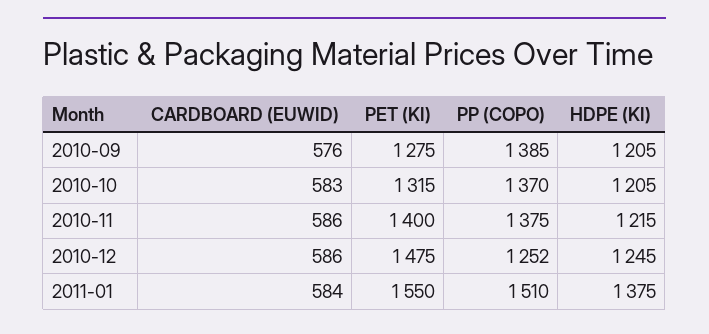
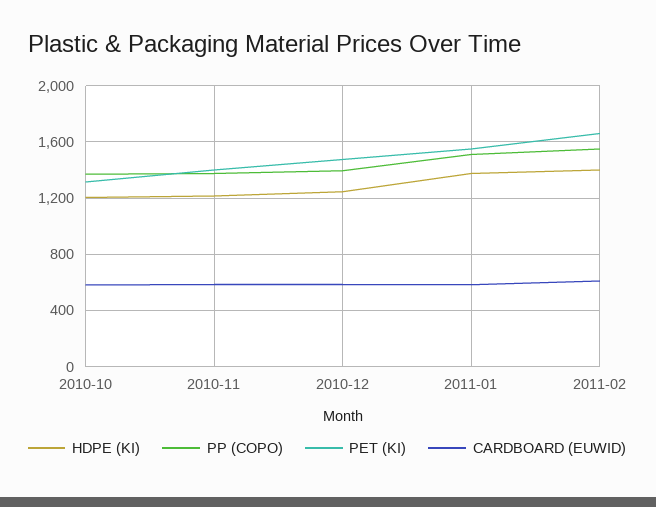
CARDBOARD (EUWID), 2010-09: 576 -> none
PET (KI), 2010-09: 1275 -> none
PP (COPO), 2010-09: 1385 -> none
HDPE (KI), 2010-09: 1205 -> none
PP (COPO), 2010-12: 1252 -> 1400
HDPE (KI), 2011-02: none -> 1400
PP (COPO), 2011-02: none -> 1550
PET (KI), 2011-02: none -> 1650
CARDBOARD (EUWID), 2011-02: none -> 600

